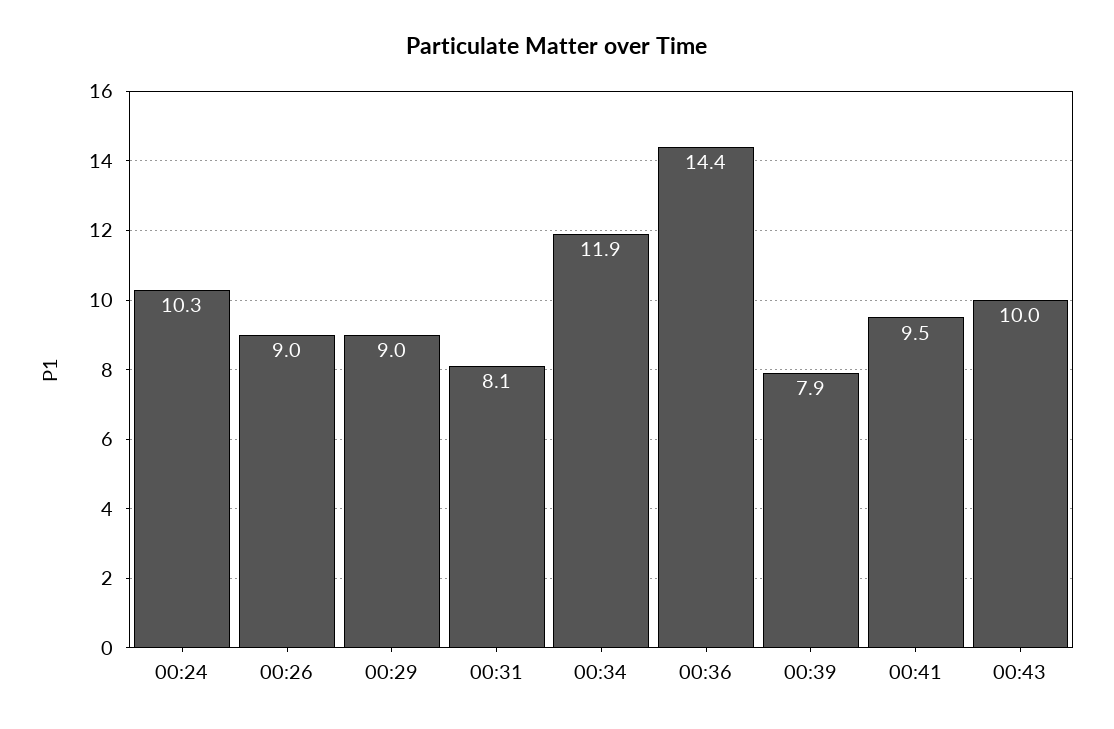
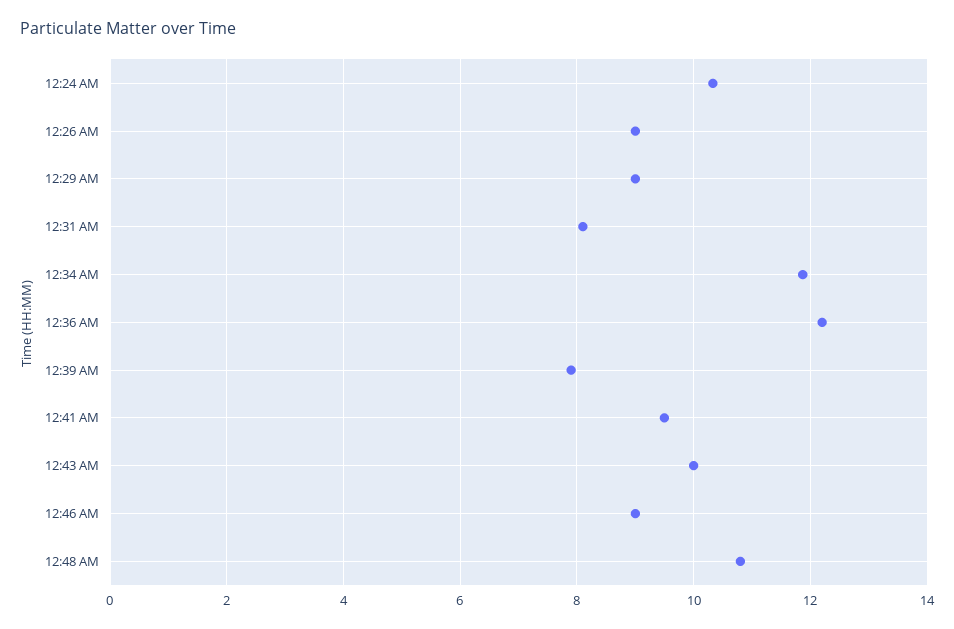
00:36: 14.4 -> 12.2
12:46 AM: none -> 9
12:48 AM: none -> 10.8

